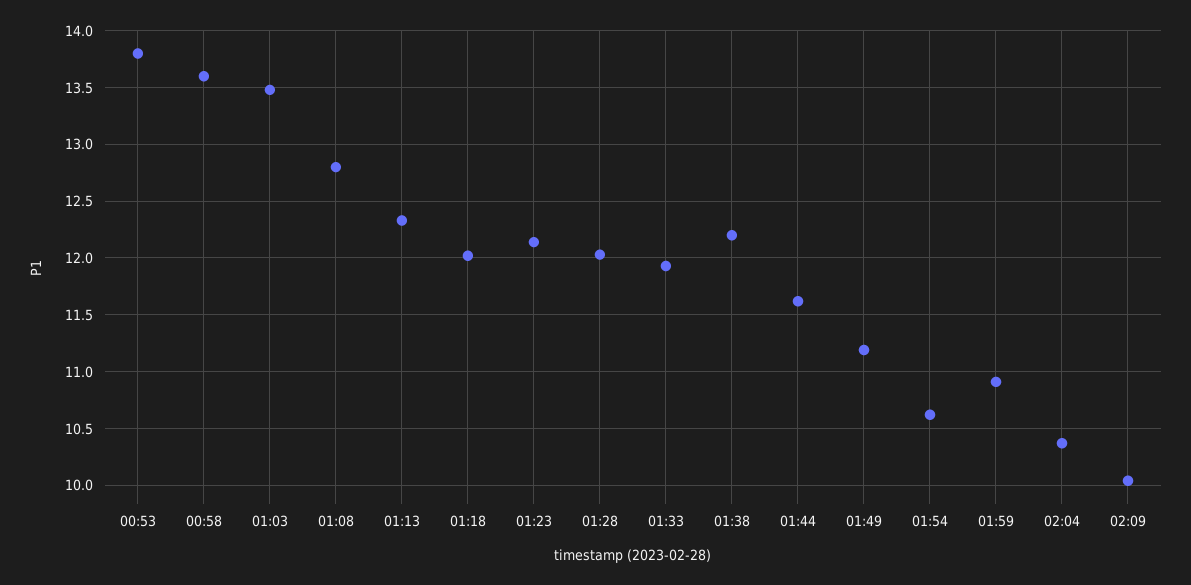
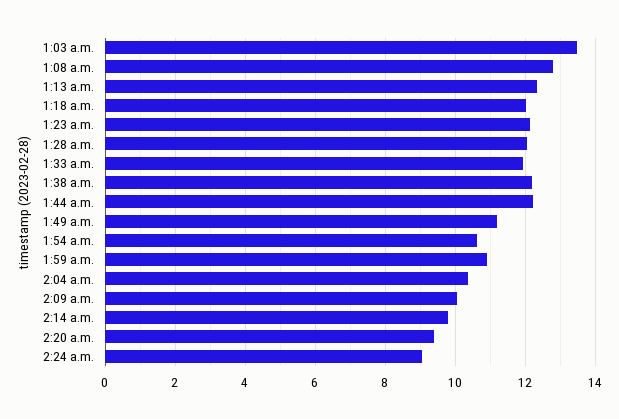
00:53: 13.8 -> none
00:58: 13.6 -> none
01:44: 11.6 -> 12.2
2:14 a.m.: none -> 9.8
2:20 a.m.: none -> 9.4
2:24 a.m.: none -> 9

